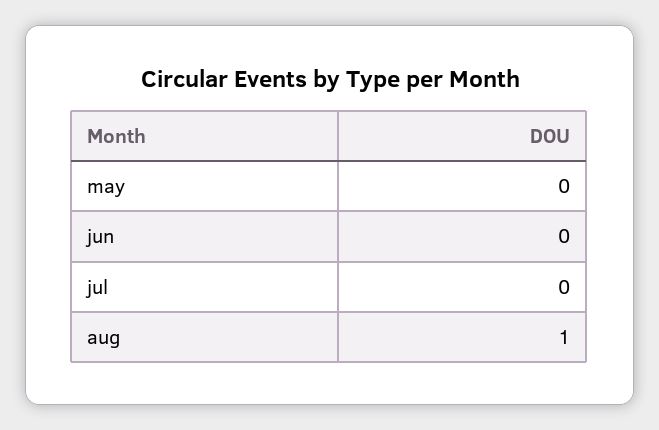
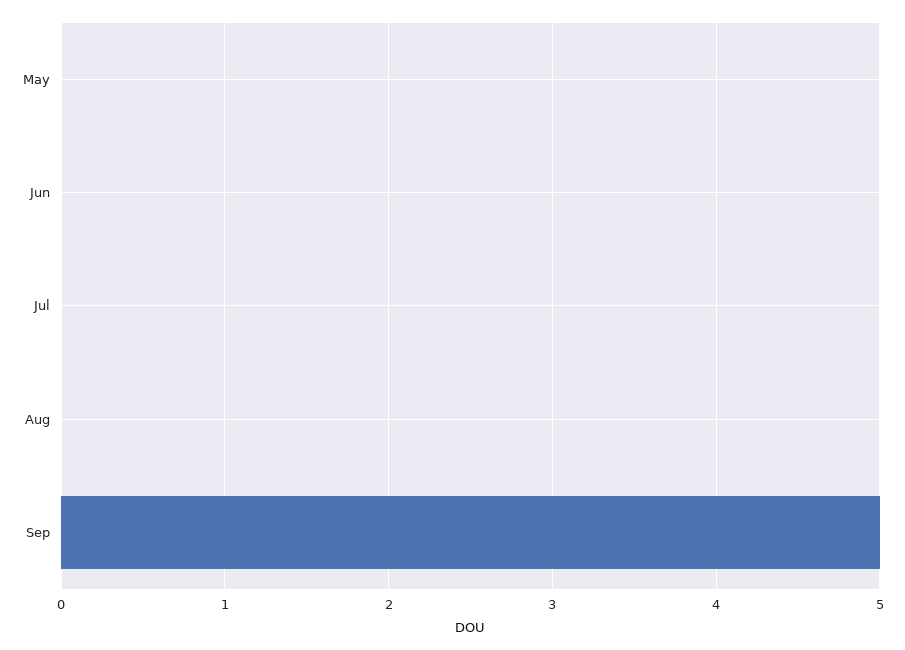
aug: 1 -> 0
Sep: none -> 5

